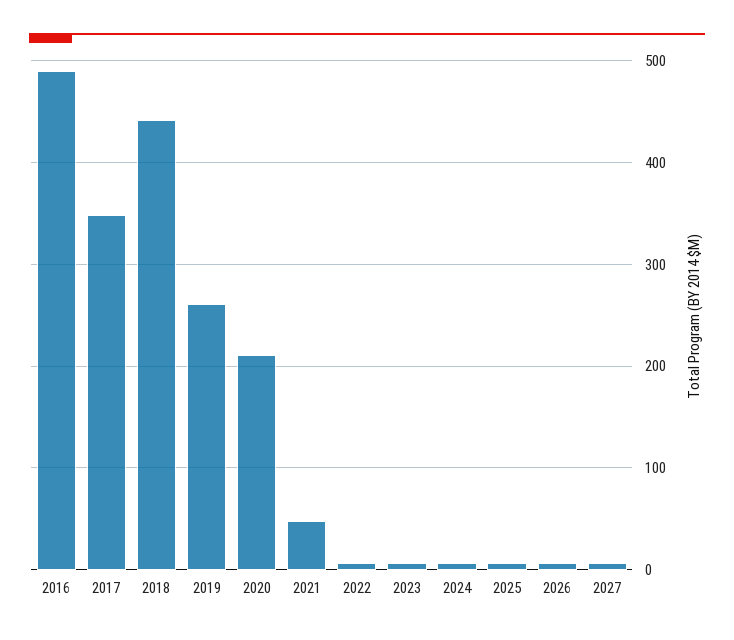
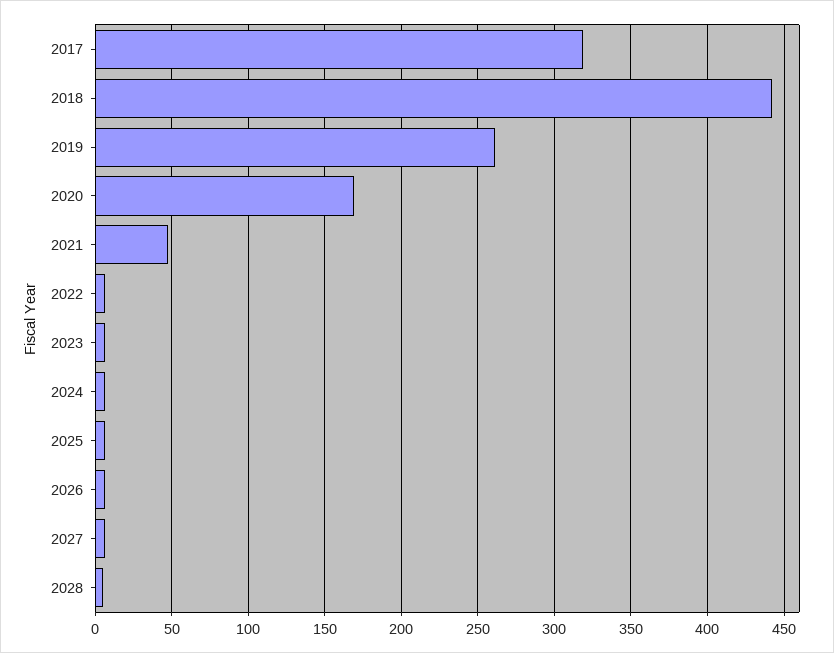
2016: 490 -> none
2017: 350 -> 320
2020: 210 -> 170
2028: none -> 5

